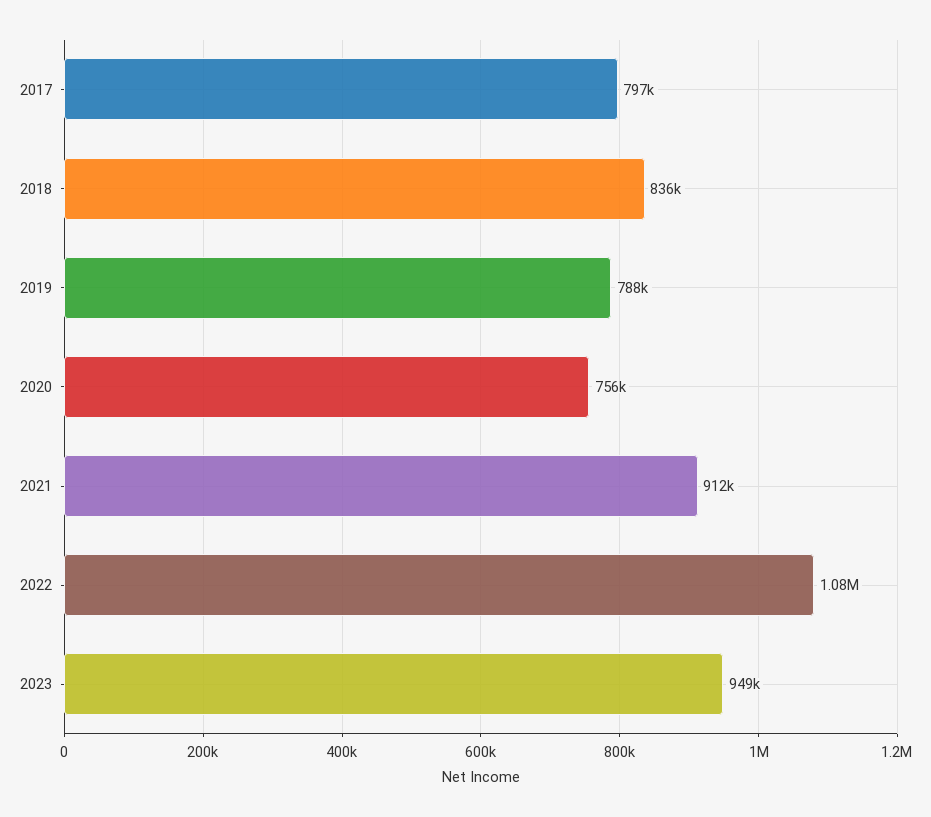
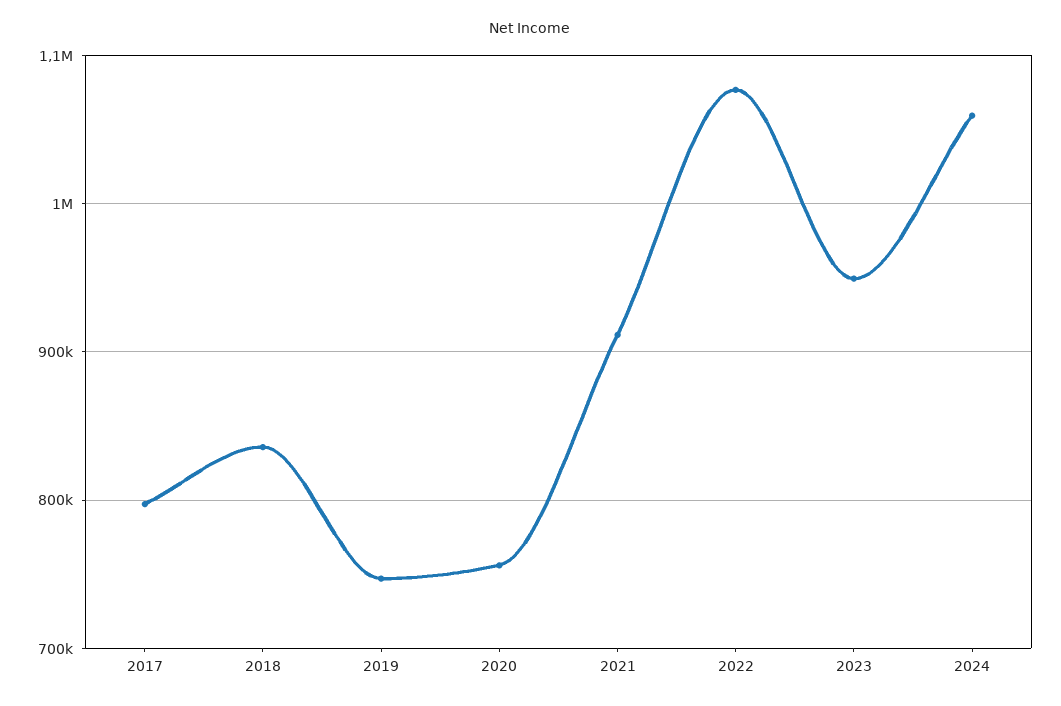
2019: 788000 -> 750000
2024: none -> 1060000

